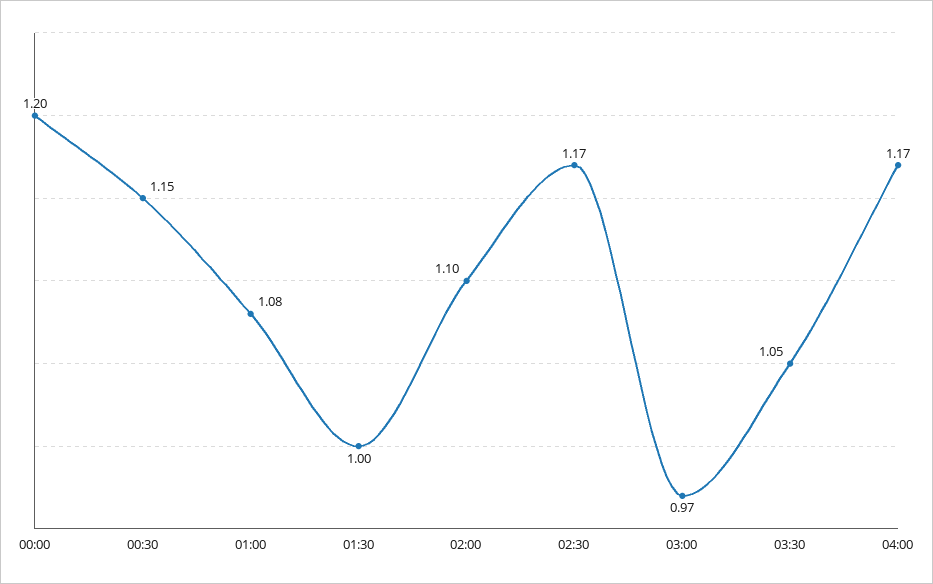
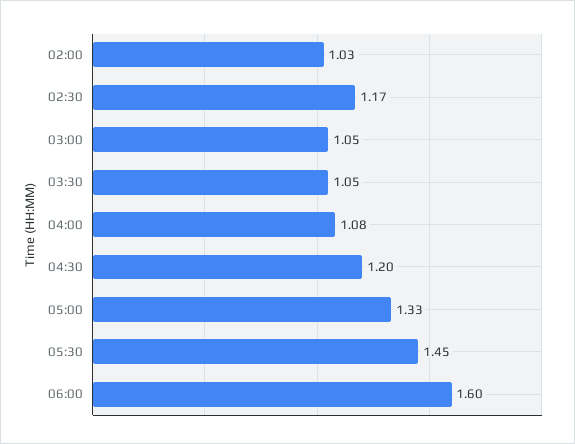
00:00: 1.2 -> none
00:30: 1.15 -> none
01:00: 1.08 -> none
01:30: 1 -> none
02:00: 1.1 -> 1.03
03:00: 0.97 -> 1.05
04:00: 1.17 -> 1.08
04:30: none -> 1.2
05:00: none -> 1.33
05:30: none -> 1.45
06:00: none -> 1.6

